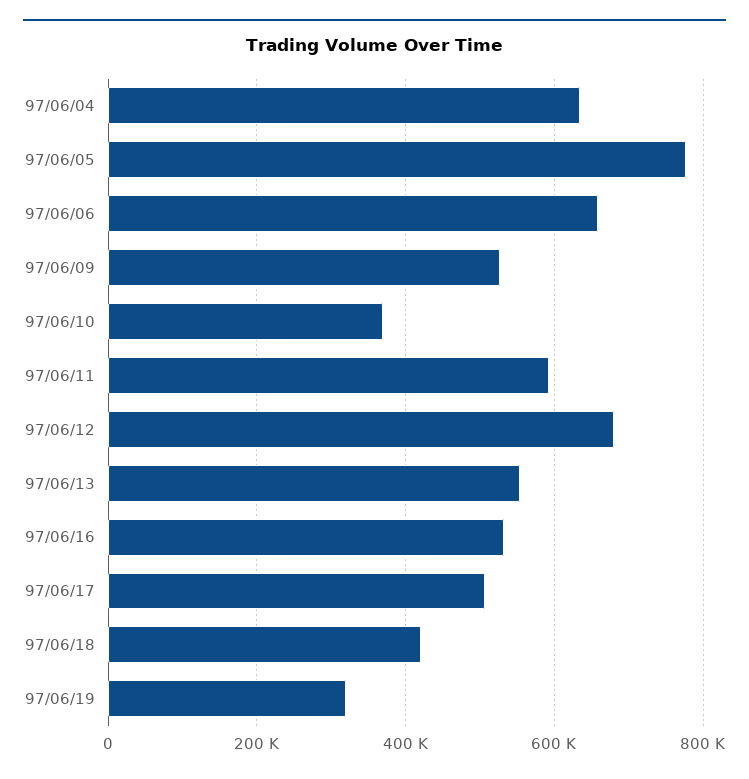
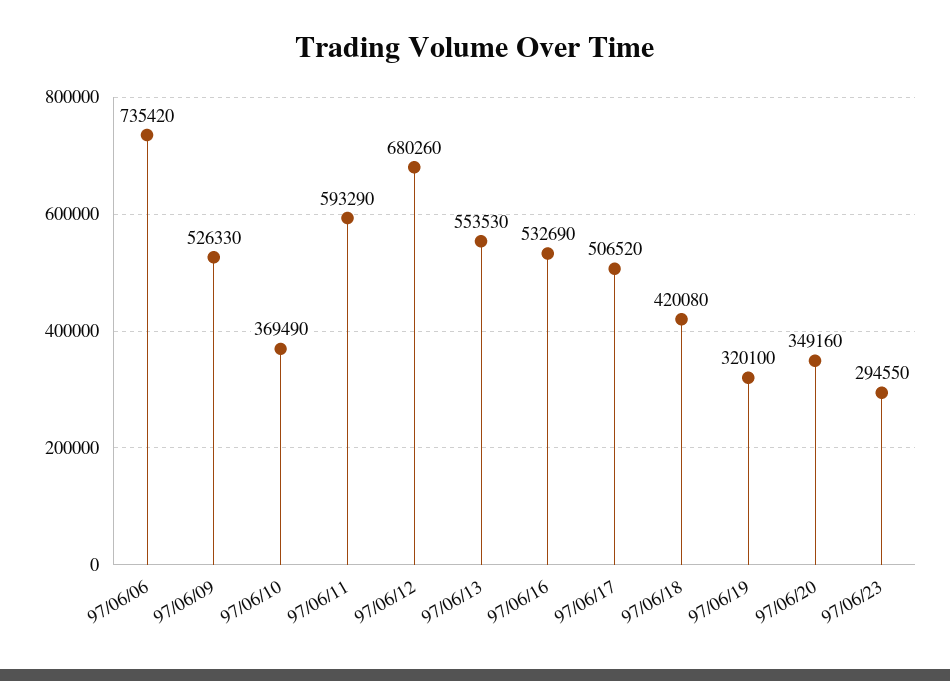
97/06/04: 640000 -> none
97/06/05: 780000 -> none
97/06/06: 660000 -> 735420
97/06/20: none -> 349160
97/06/23: none -> 294550

